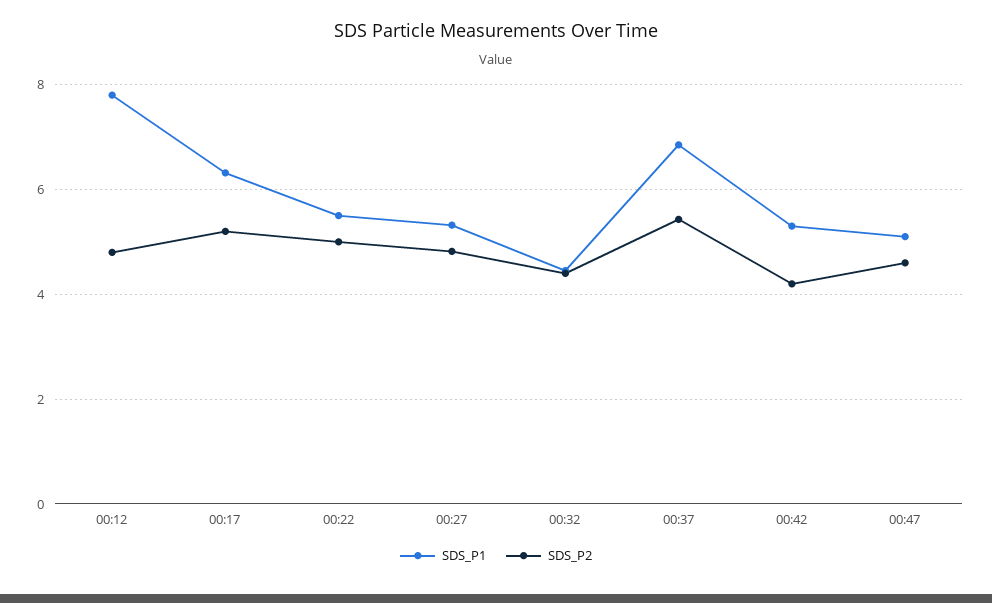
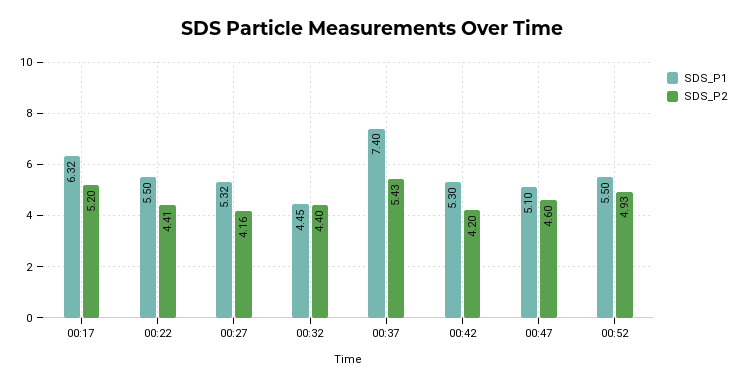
SDS_P1, 00:12: 7.8 -> none
SDS_P2, 00:12: 4.8 -> none
SDS_P2, 00:22: 5 -> 4.41
SDS_P2, 00:27: 4.8 -> 4.16
SDS_P1, 00:37: 6.8 -> 7.4
SDS_P1, 00:52: none -> 5.5
SDS_P2, 00:52: none -> 4.93

